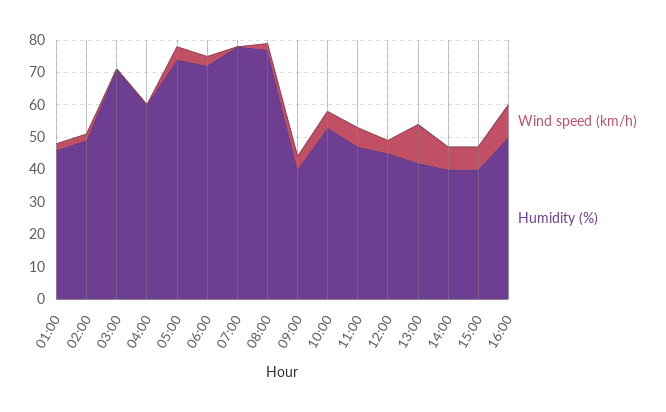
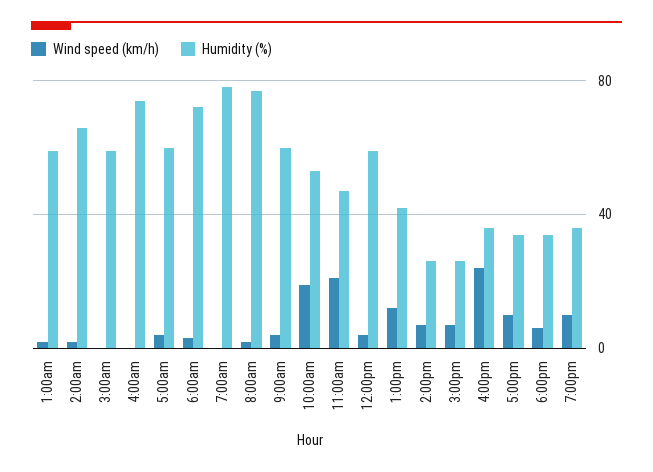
Humidity (%), 01:00: 45 -> 60
Humidity (%), 02:00: 50 -> 65
Humidity (%), 03:00: 70 -> 60
Humidity (%), 04:00: 60 -> 75
Humidity (%), 05:00: 75 -> 60
Humidity (%), 09:00: 40 -> 60
Wind speed (km/h), 10:00: 5 -> 20
Wind speed (km/h), 11:00: 5 -> 20
Humidity (%), 12:00: 45 -> 60
Humidity (%), 14:00: 40 -> 25
Humidity (%), 15:00: 40 -> 25
Wind speed (km/h), 16:00: 10 -> 25
Humidity (%), 16:00: 50 -> 35
Wind speed (km/h), 5:00pm: none -> 10
Humidity (%), 5:00pm: none -> 35
Wind speed (km/h), 6:00pm: none -> 5
Humidity (%), 6:00pm: none -> 35
Wind speed (km/h), 7:00pm: none -> 10
Humidity (%), 7:00pm: none -> 35

